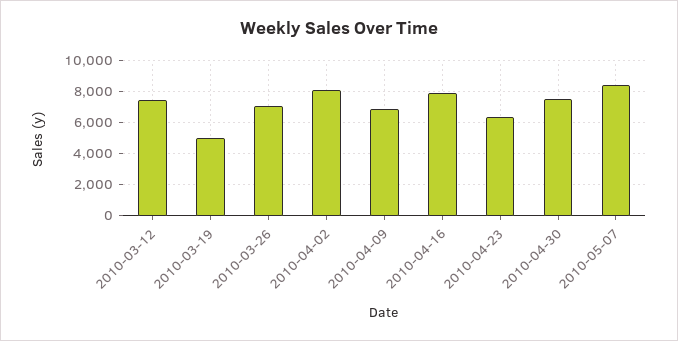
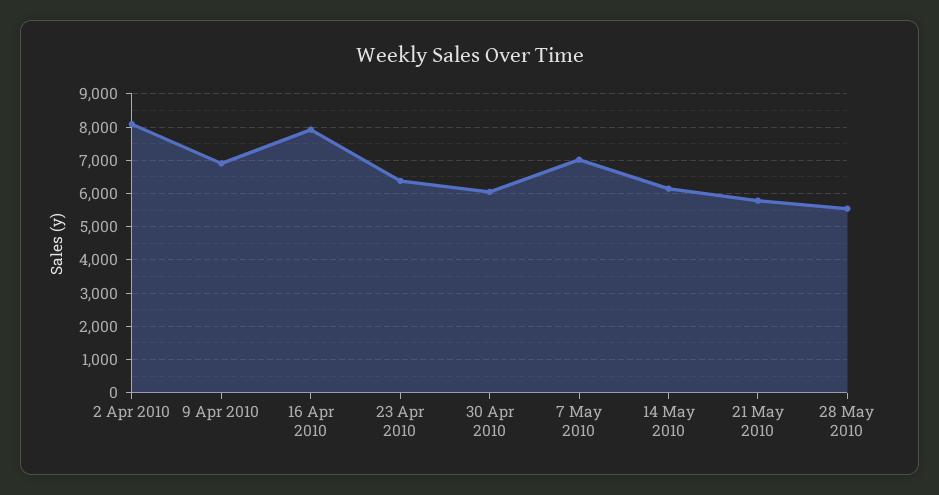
2010-03-12: 7500 -> none
2010-03-19: 5000 -> none
2010-03-26: 7000 -> none
2010-04-30: 7500 -> 6000
2010-05-07: 8500 -> 7000
14 May 2010: none -> 6200
21 May 2010: none -> 5800
28 May 2010: none -> 5600

